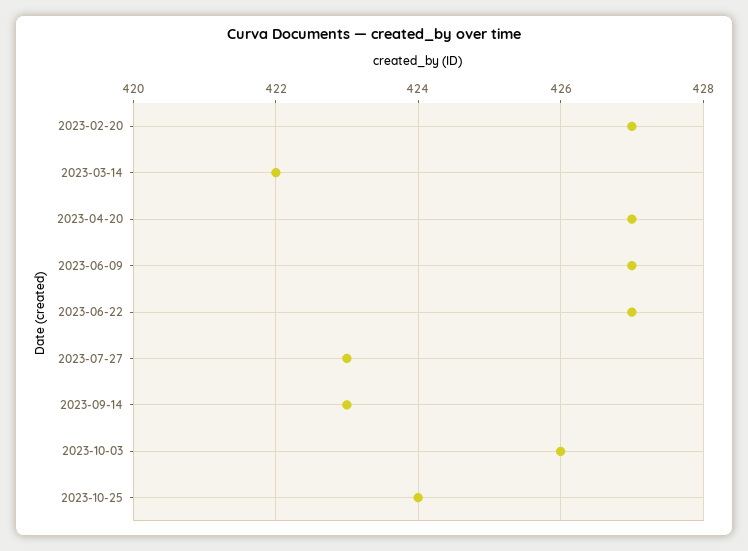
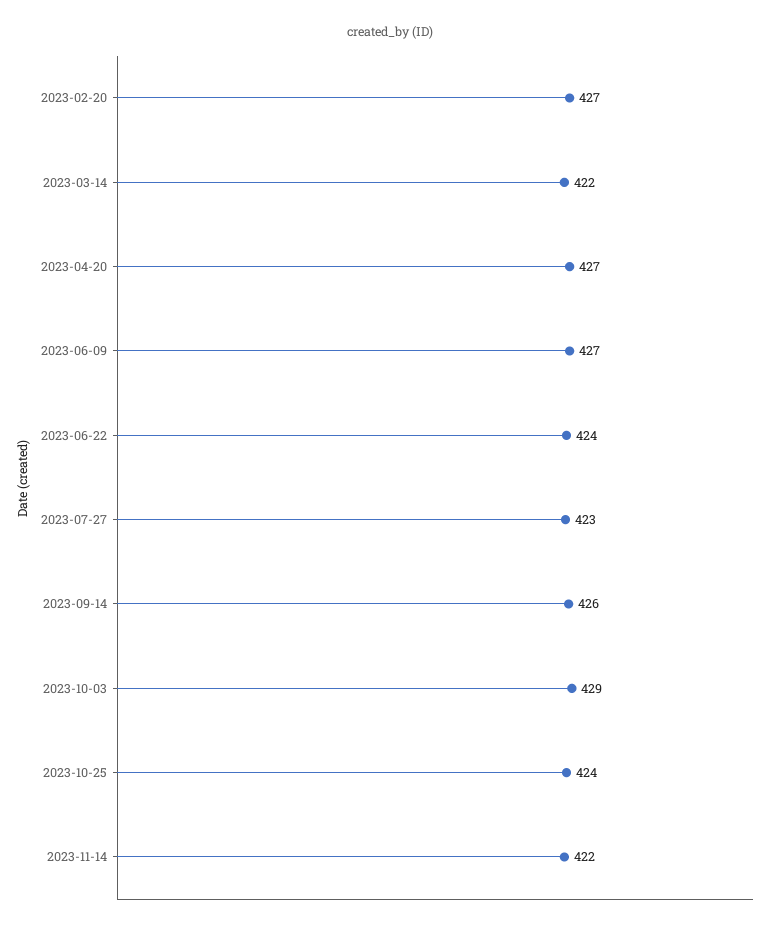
2023-06-22: 427 -> 424
2023-09-14: 423 -> 426
2023-10-03: 426 -> 429
2023-11-14: none -> 422

